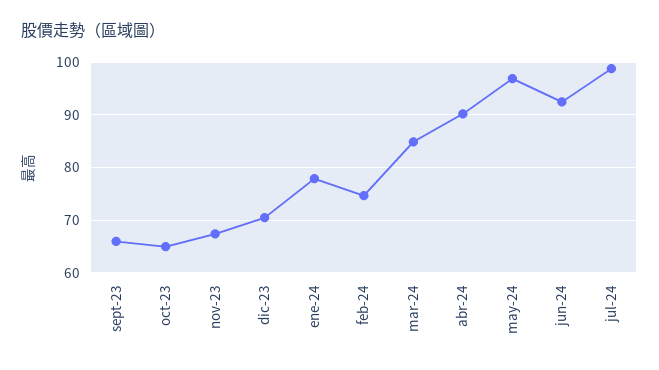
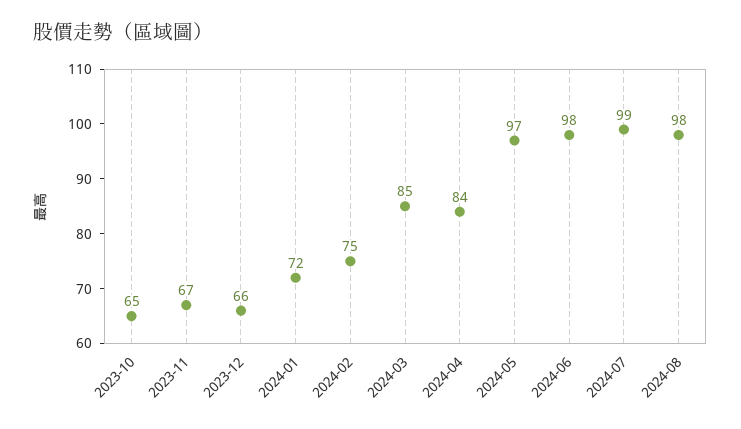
sept-23: 66 -> none
dic-23: 70 -> 66
ene-24: 78 -> 72
abr-24: 90 -> 84
jun-24: 92 -> 98
2024-08: none -> 98

